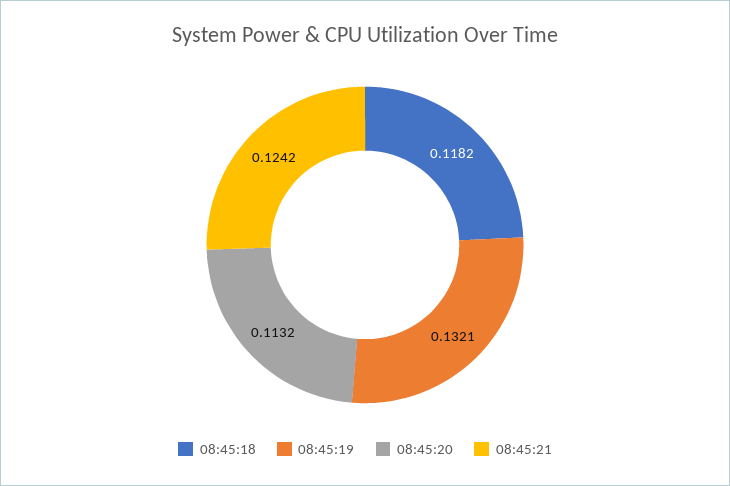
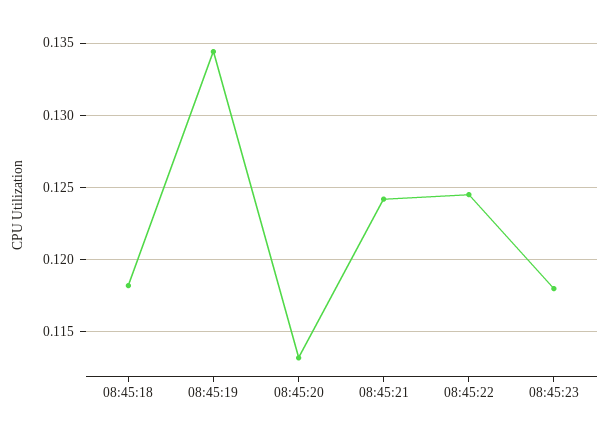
08:45:19: 0.1321 -> 0.1345
08:45:22: none -> 0.1245
08:45:23: none -> 0.118

